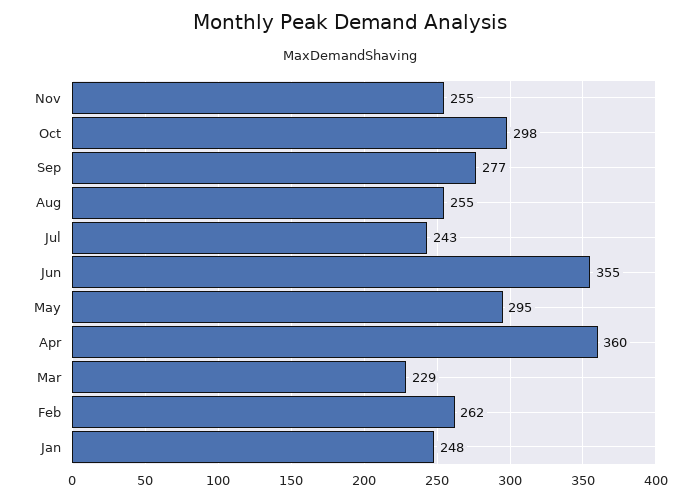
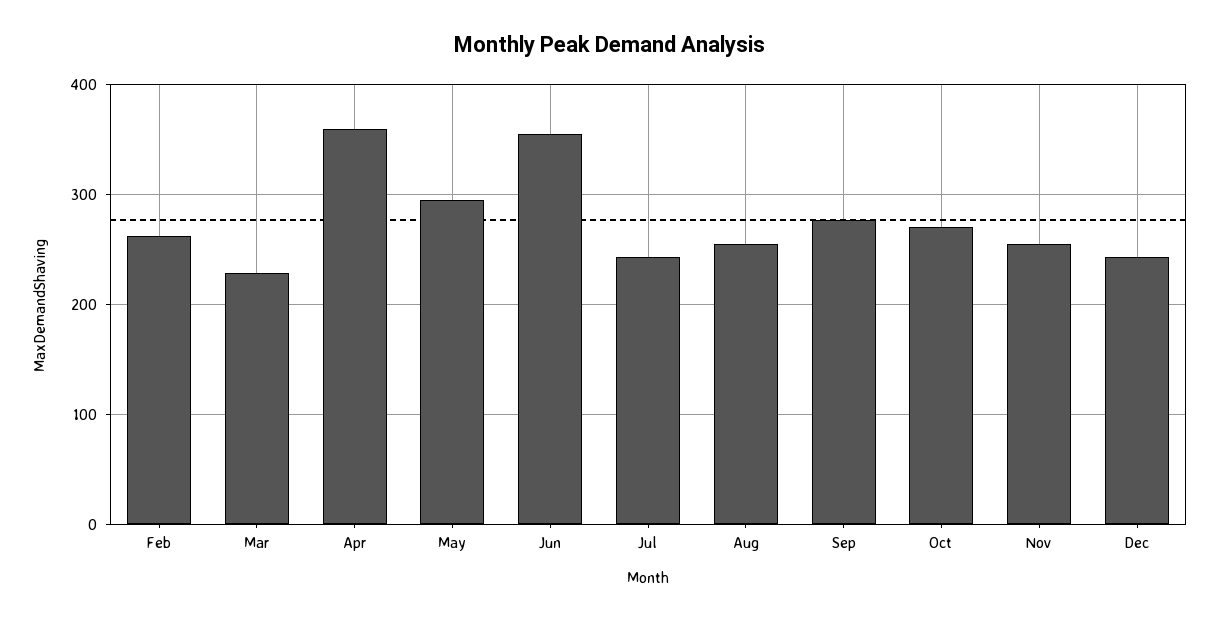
Oct: 298 -> 270
Jan: 248 -> none
Dec: none -> 240

